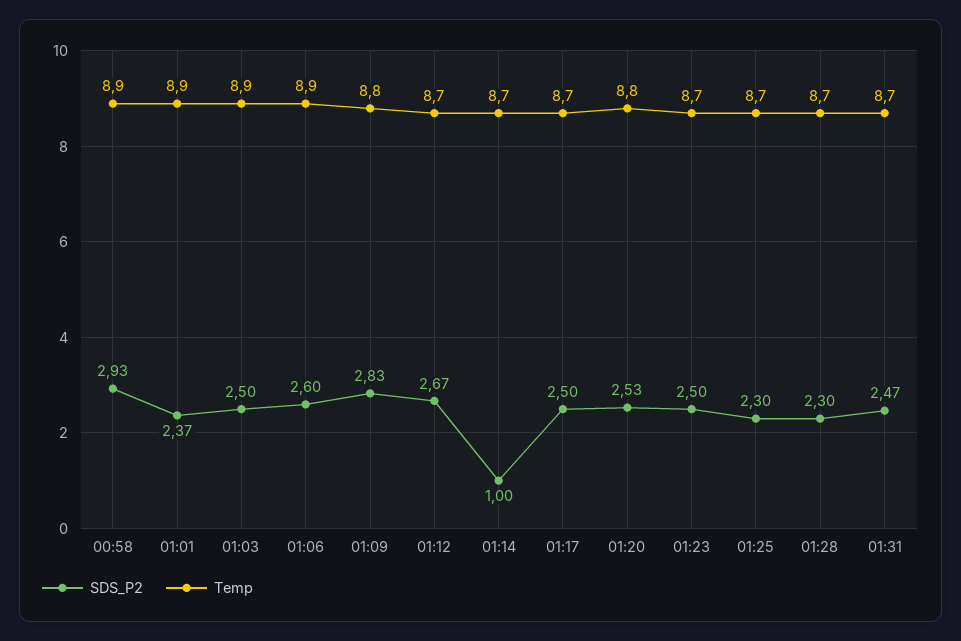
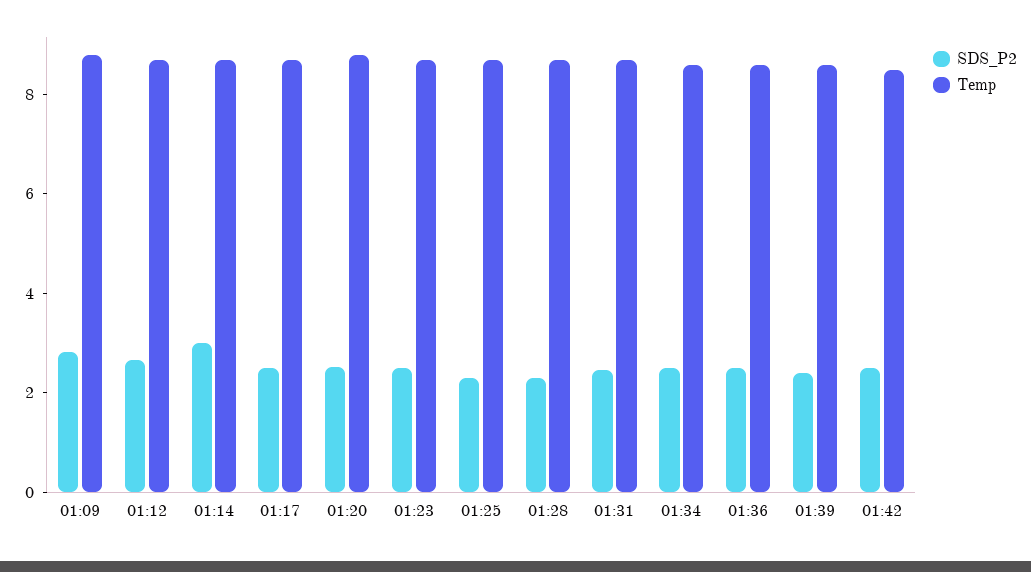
SDS_P2, 00:58: 2.93 -> none
Temp, 00:58: 8.9 -> none
SDS_P2, 01:01: 2.37 -> none
Temp, 01:01: 8.9 -> none
SDS_P2, 01:03: 2.5 -> none
Temp, 01:03: 8.9 -> none
SDS_P2, 01:06: 2.6 -> none
Temp, 01:06: 8.9 -> none
SDS_P2, 01:14: 1 -> 3
SDS_P2, 01:34: none -> 2.5
Temp, 01:34: none -> 8.5
SDS_P2, 01:36: none -> 2.5
Temp, 01:36: none -> 8.5
SDS_P2, 01:39: none -> 2.5
Temp, 01:39: none -> 8.5
SDS_P2, 01:42: none -> 2.5
Temp, 01:42: none -> 8.5

